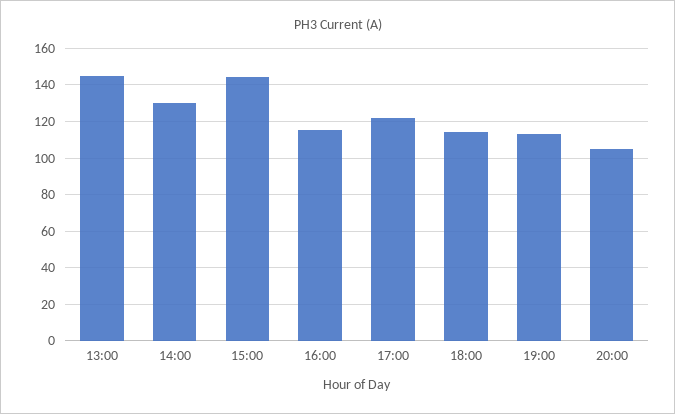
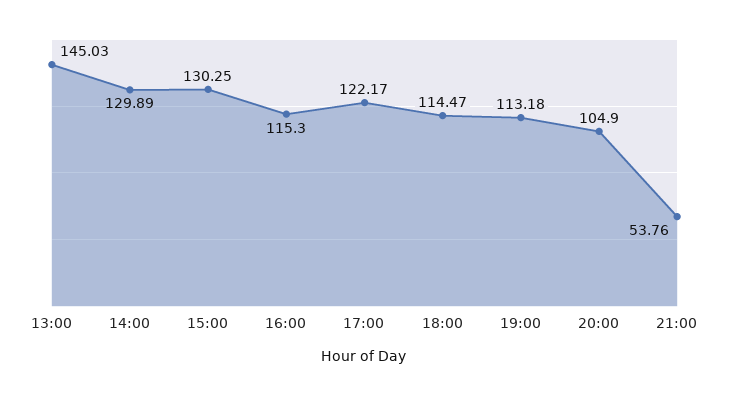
15:00: 145 -> 130.25
21:00: none -> 53.76

